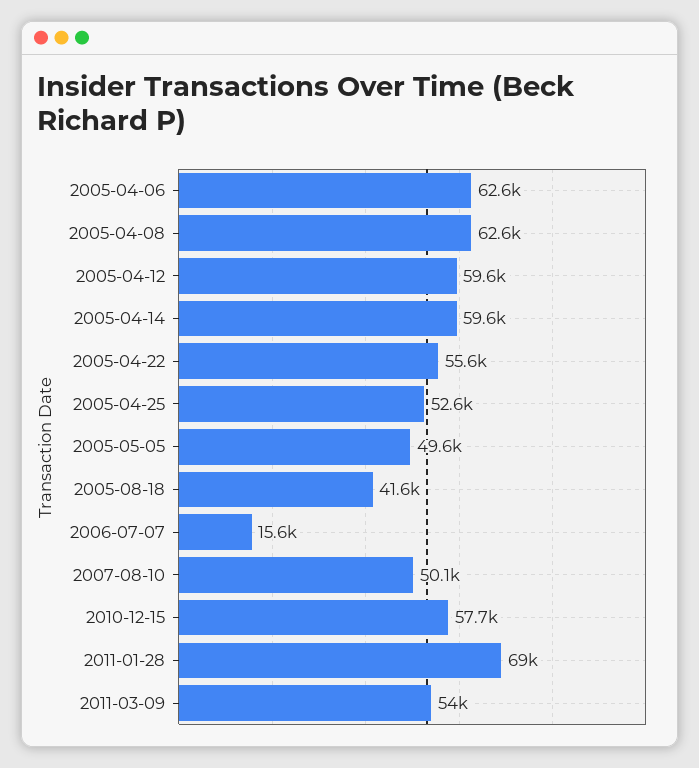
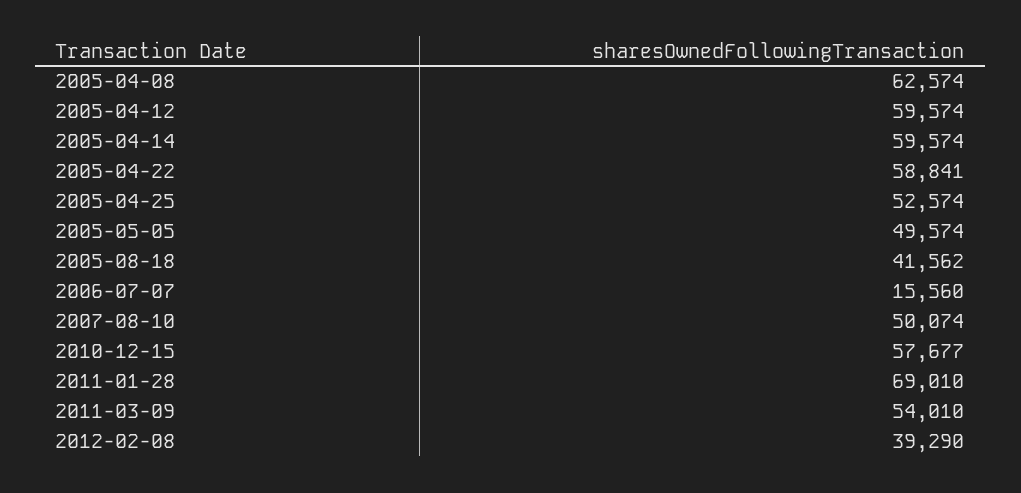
2005-04-06: 62600 -> none
2005-04-22: 55600 -> 58841
2012-02-08: none -> 39290

